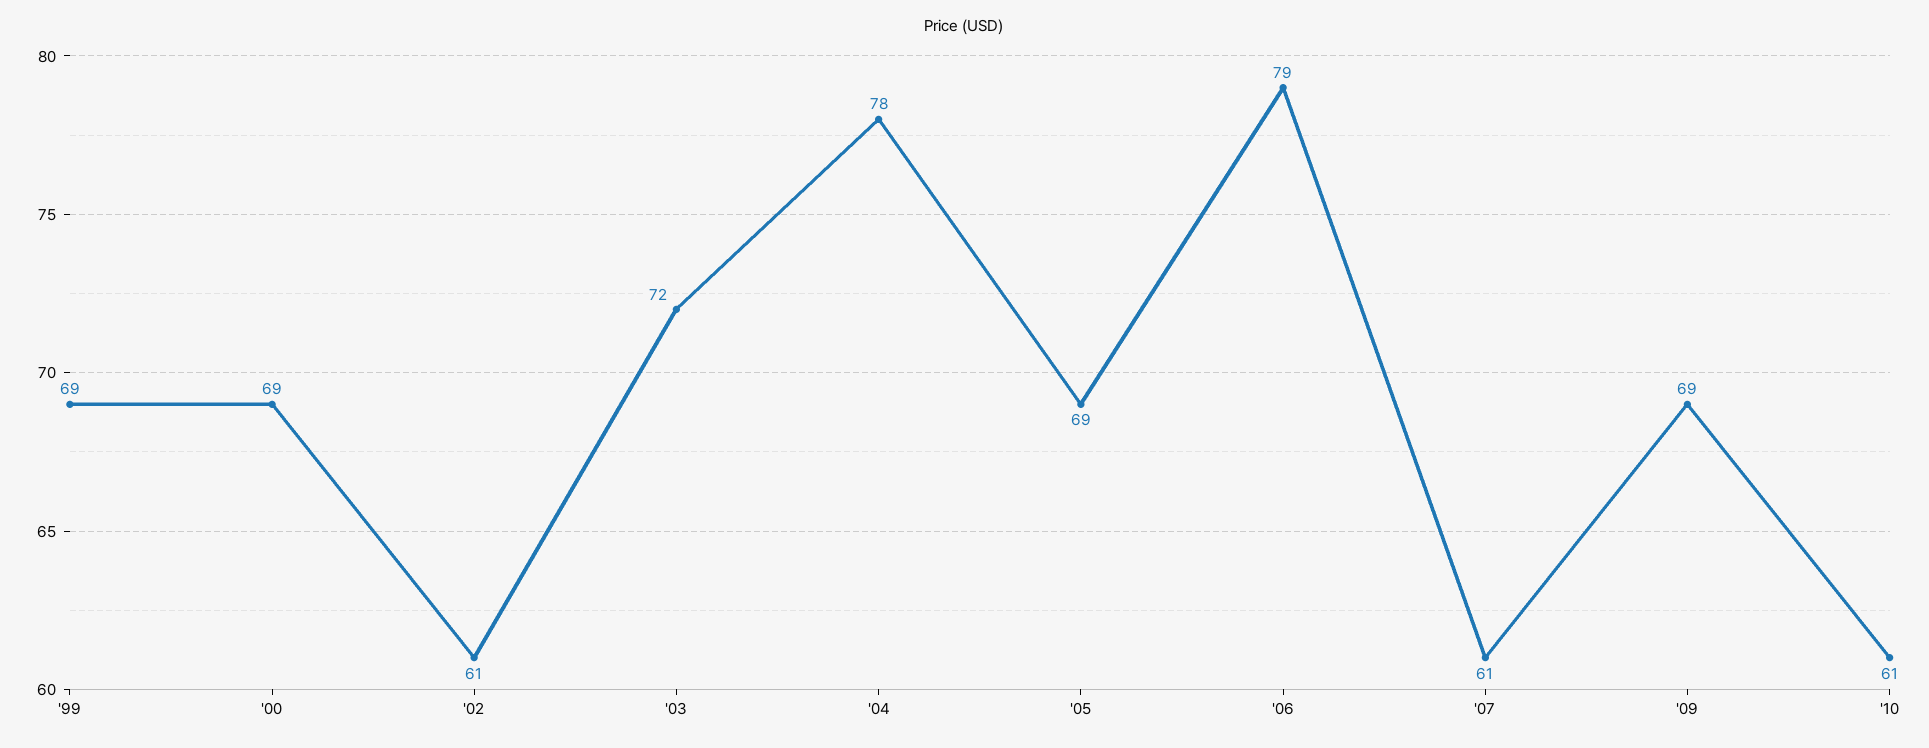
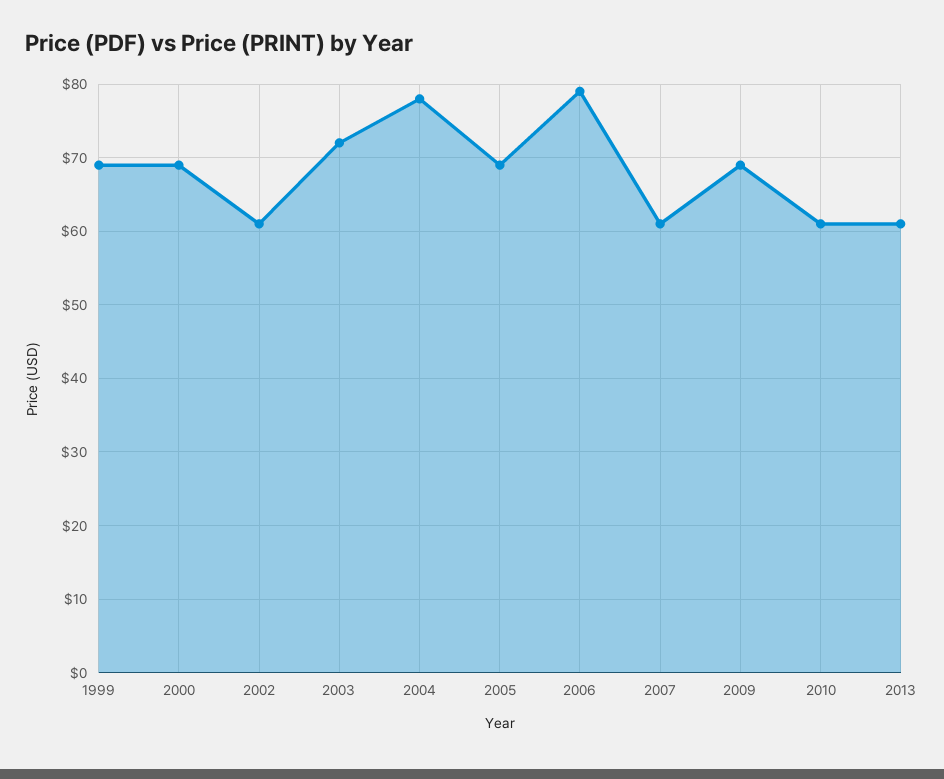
2013: none -> 61

